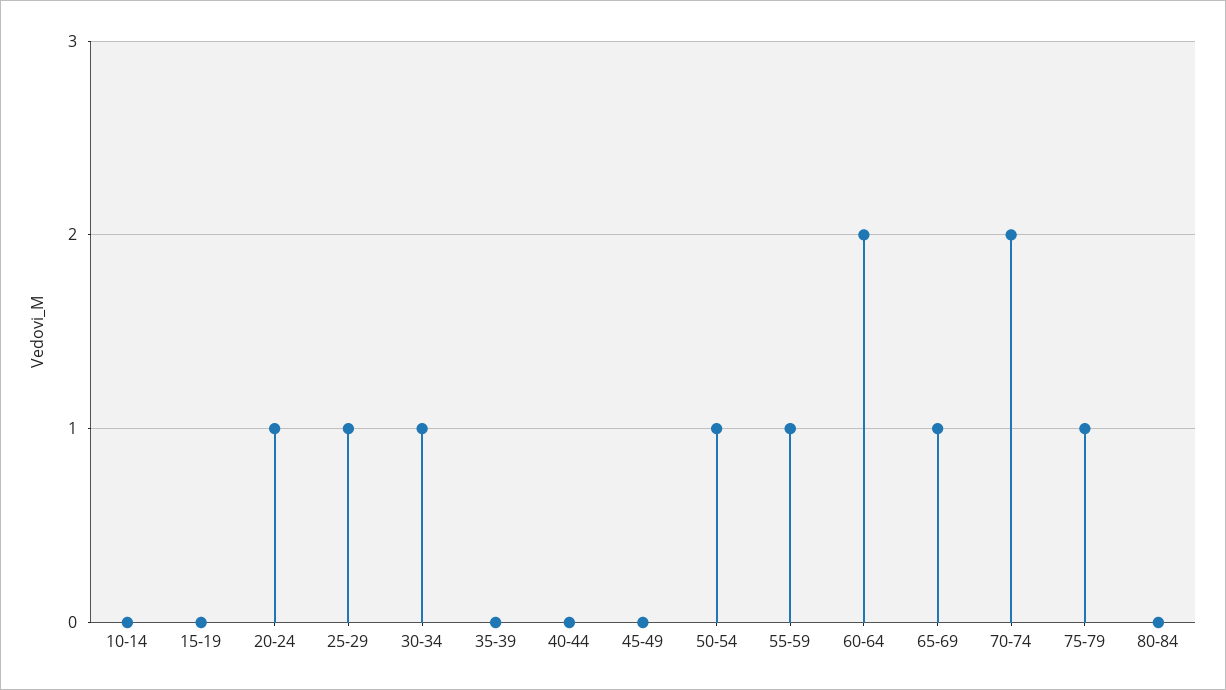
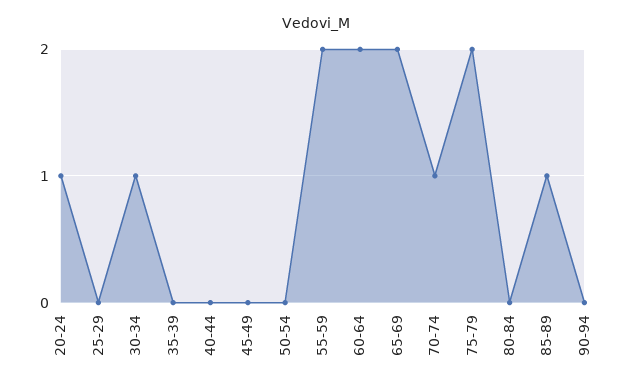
10-14: 0 -> none
15-19: 0 -> none
25-29: 1 -> 0
50-54: 1 -> 0
55-59: 1 -> 2
65-69: 1 -> 2
70-74: 2 -> 1
75-79: 1 -> 2
85-89: none -> 1
90-94: none -> 0

